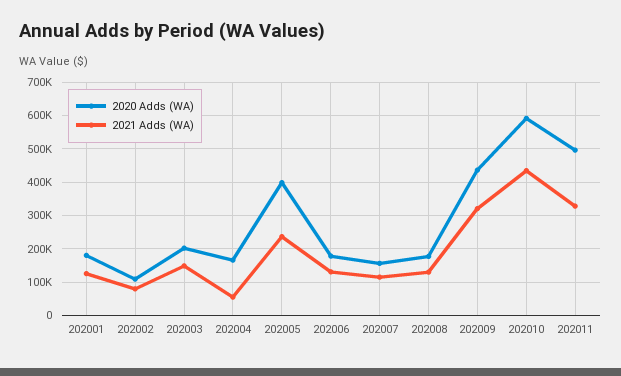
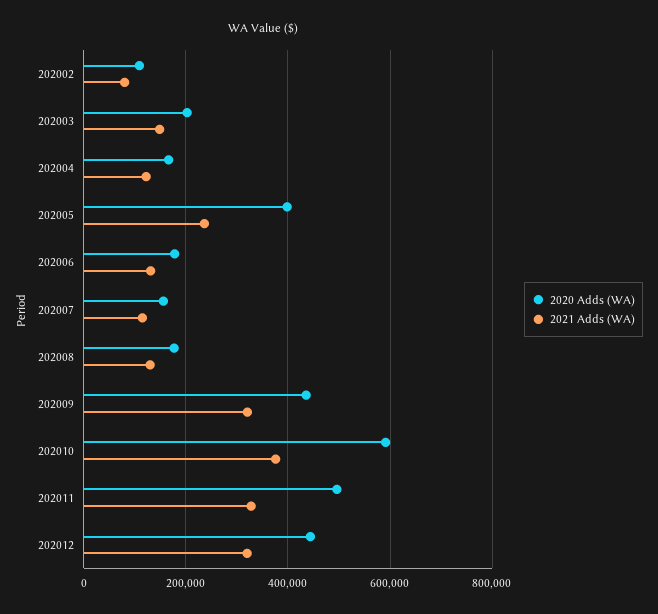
2020 Adds (WA), 202001: 180000 -> none
2021 Adds (WA), 202001: 120000 -> none
2021 Adds (WA), 202004: 60000 -> 120000
2021 Adds (WA), 202010: 440000 -> 380000
2020 Adds (WA), 202012: none -> 440000
2021 Adds (WA), 202012: none -> 320000

